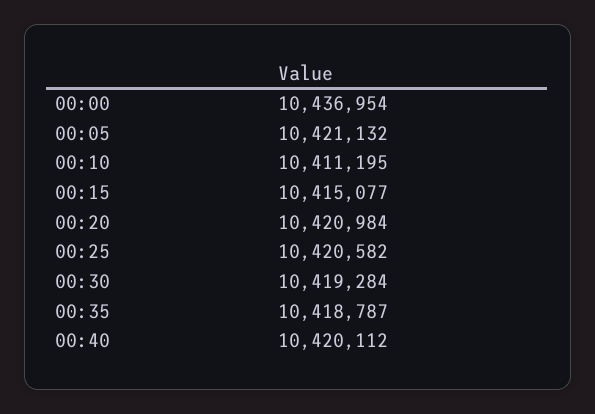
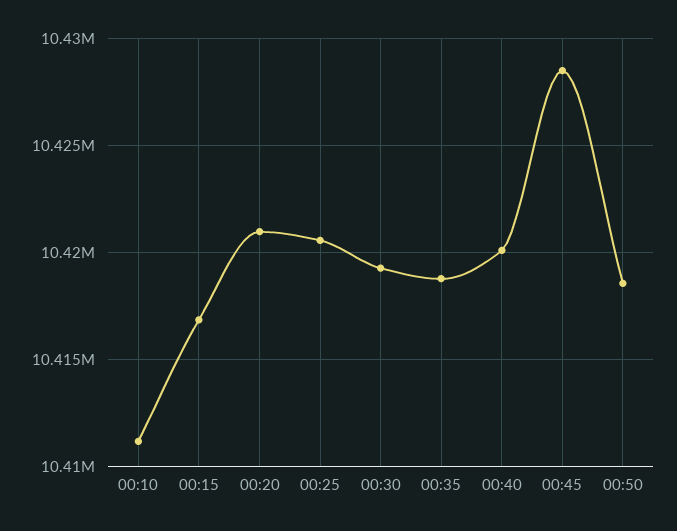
00:00: 10436954 -> none
00:05: 10421132 -> none
00:15: 10415077 -> 10417000
00:45: none -> 10428500
00:50: none -> 10418500

